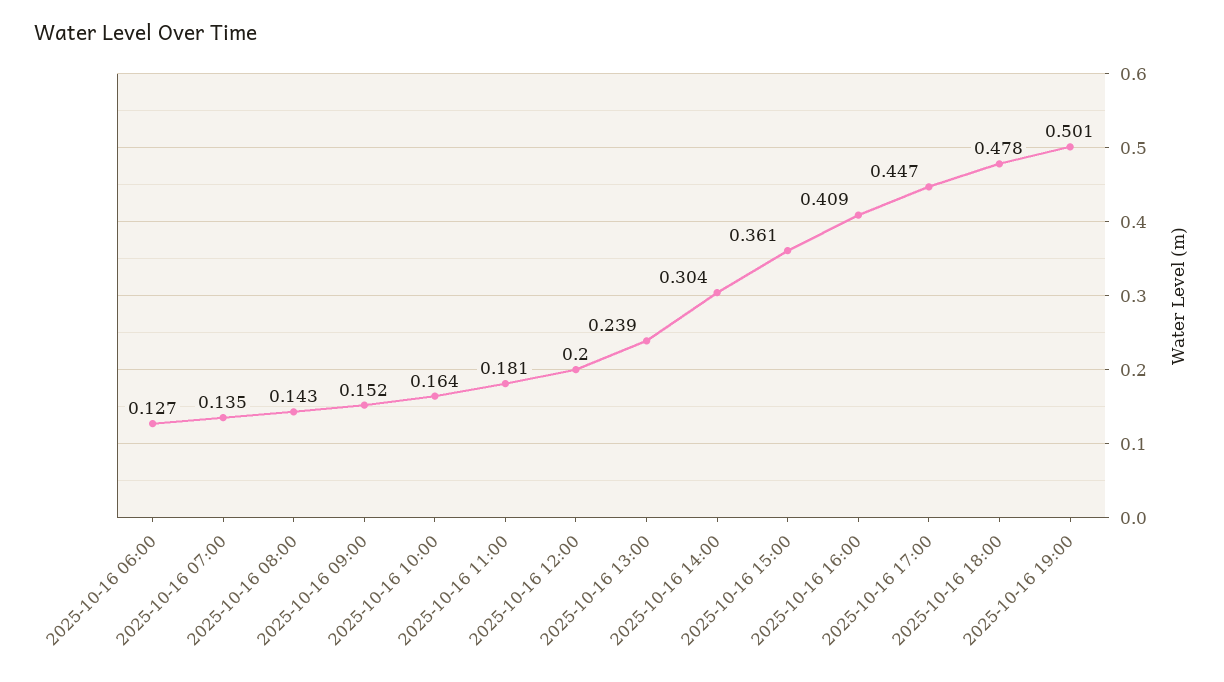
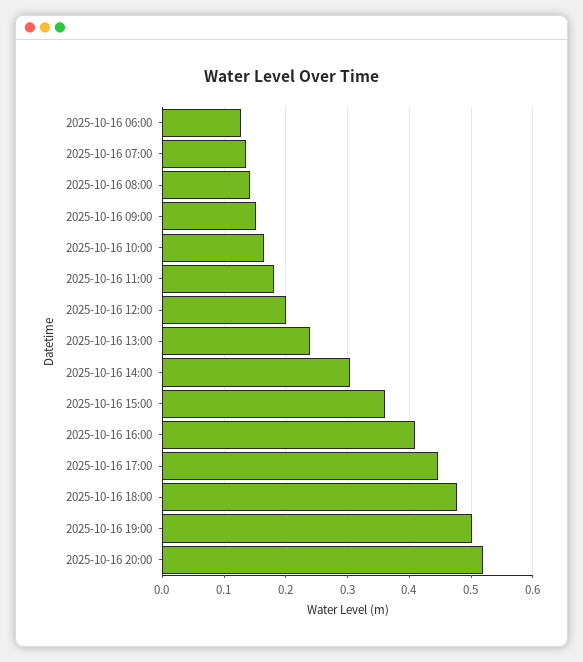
2025-10-16 20:00: none -> 0.52

